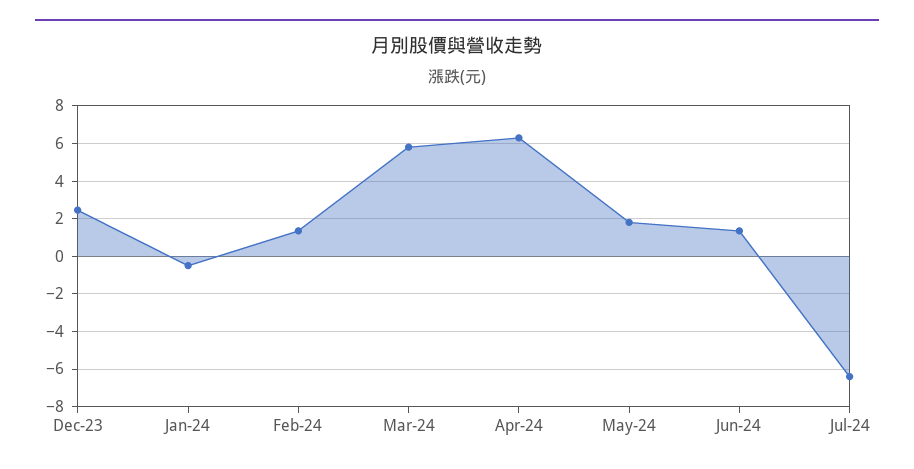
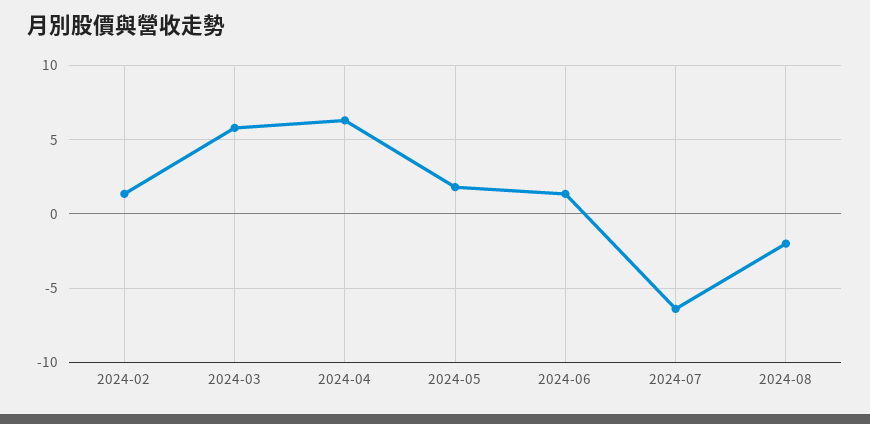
Dec-23: 2.5 -> none
Jan-24: -0.5 -> none
2024-08: none -> -2

